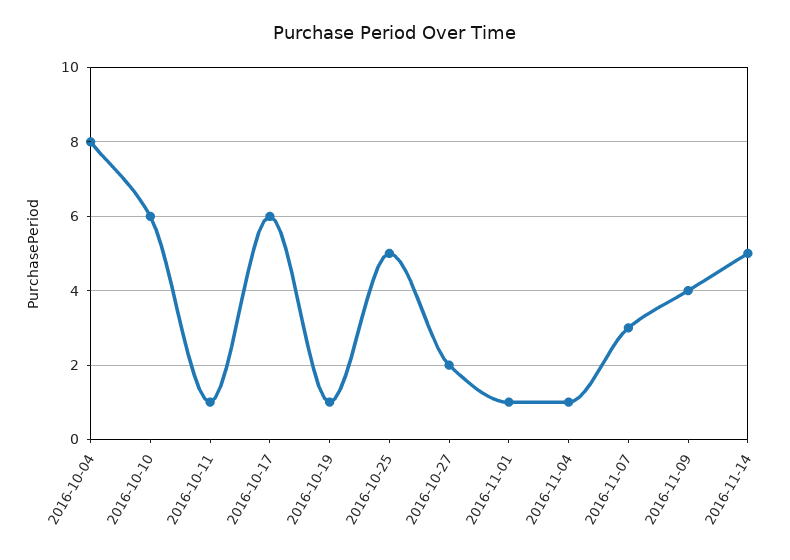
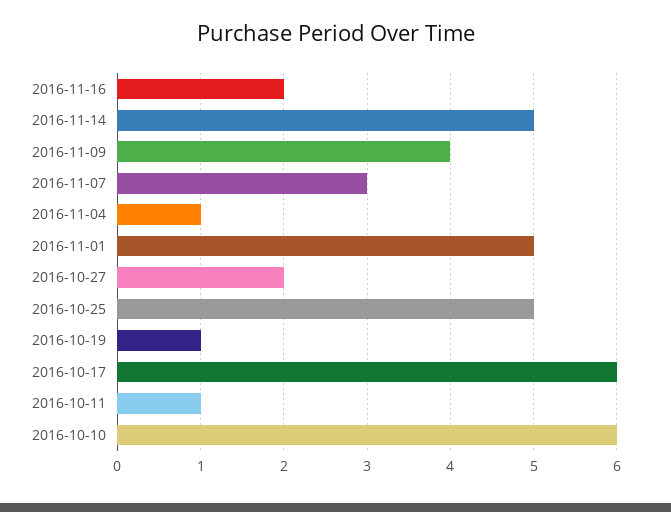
2016-10-04: 8 -> none
2016-11-01: 1 -> 5
2016-11-16: none -> 2

